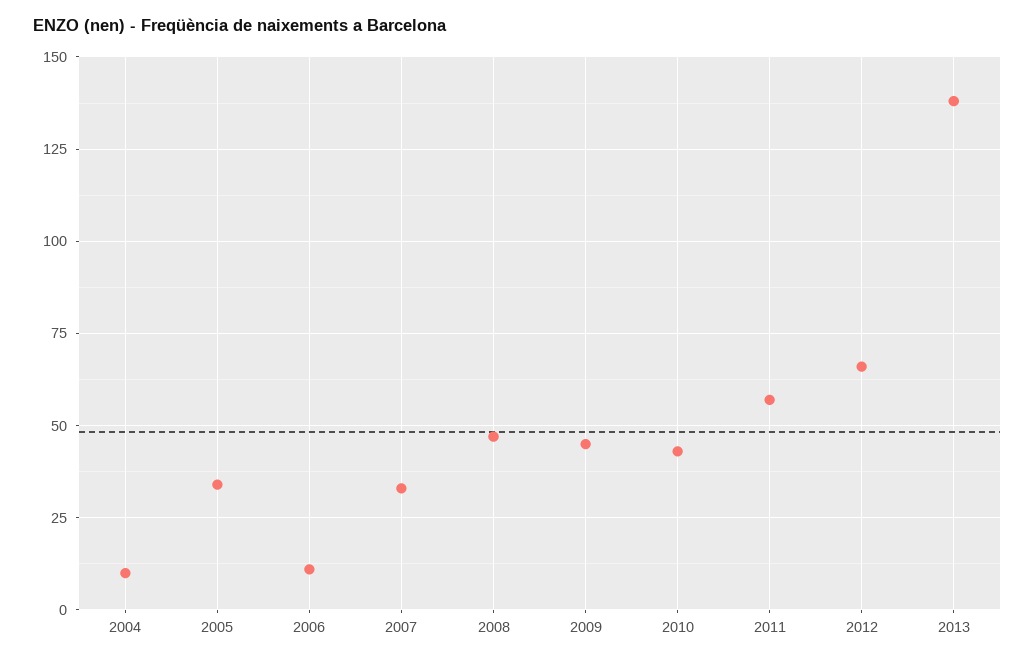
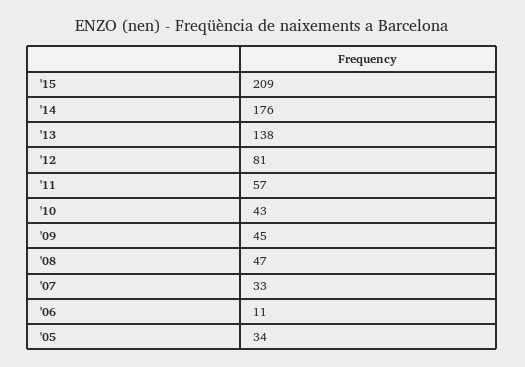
2004: 10 -> none
2012: 65 -> 81
'15: none -> 209
'14: none -> 176

